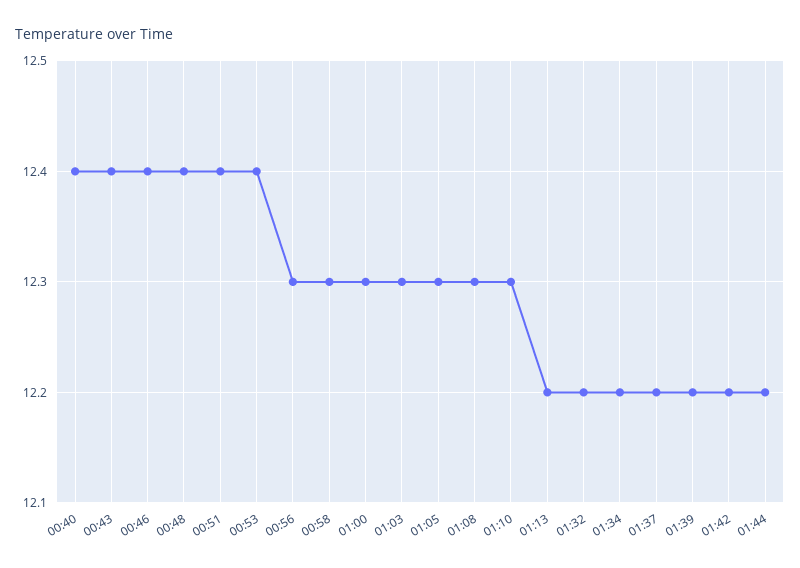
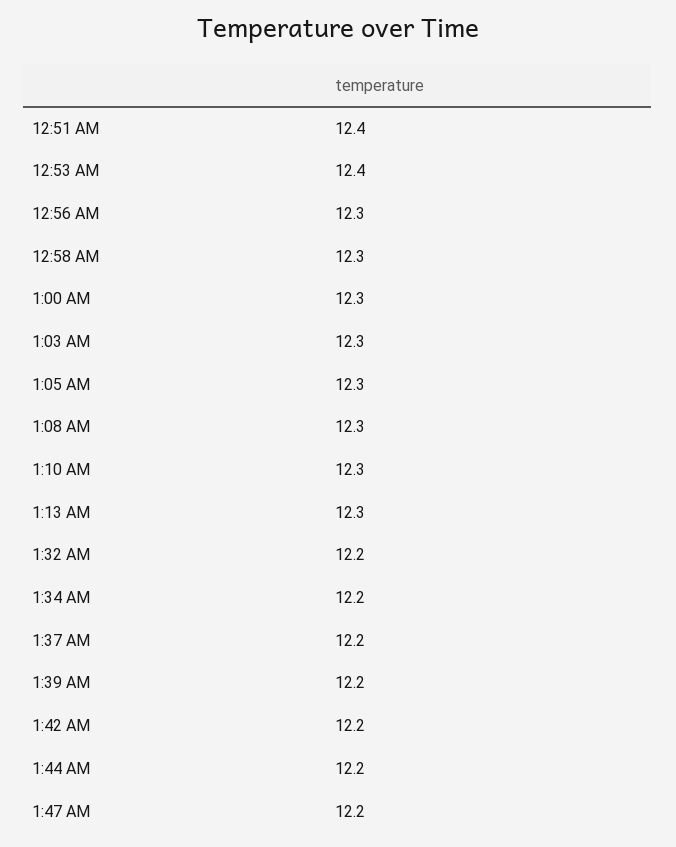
00:40: 12.4 -> none
00:43: 12.4 -> none
00:46: 12.4 -> none
00:48: 12.4 -> none
01:13: 12.2 -> 12.3
1:47 AM: none -> 12.2

